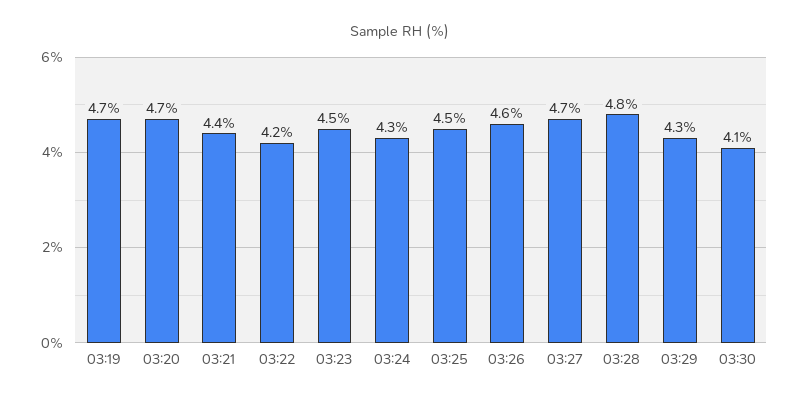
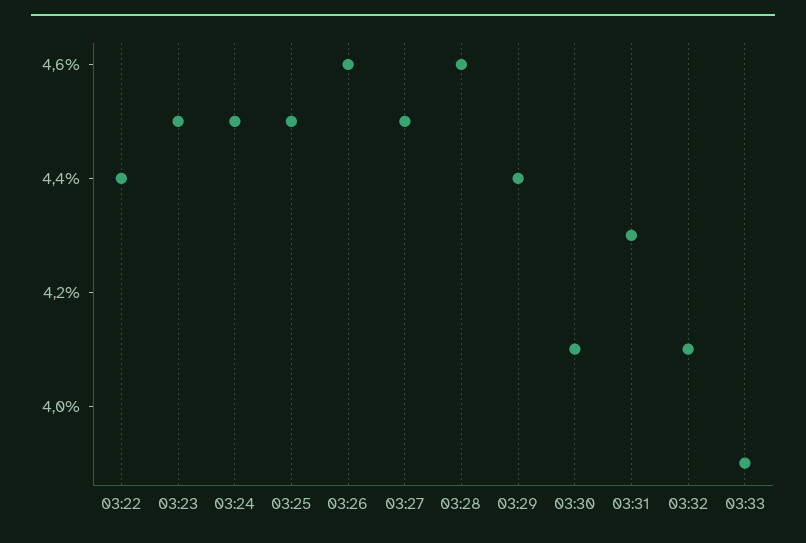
03:19: 4.7 -> none
03:20: 4.7 -> none
03:21: 4.4 -> none
03:22: 4.2 -> 4.4
03:24: 4.3 -> 4.5
03:27: 4.7 -> 4.5
03:28: 4.8 -> 4.6
03:29: 4.3 -> 4.4
03:31: none -> 4.3
03:32: none -> 4.1
03:33: none -> 3.9

